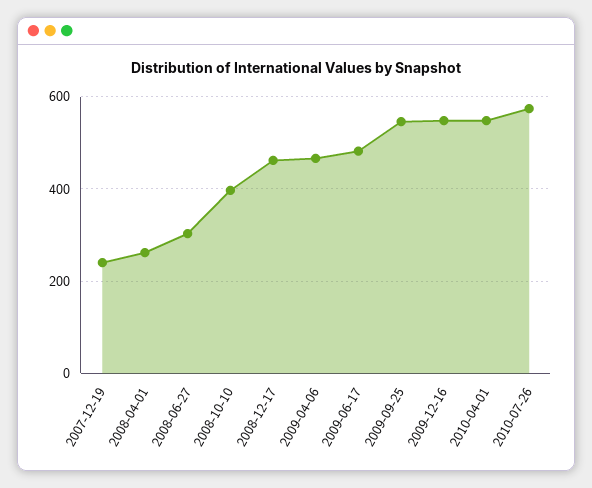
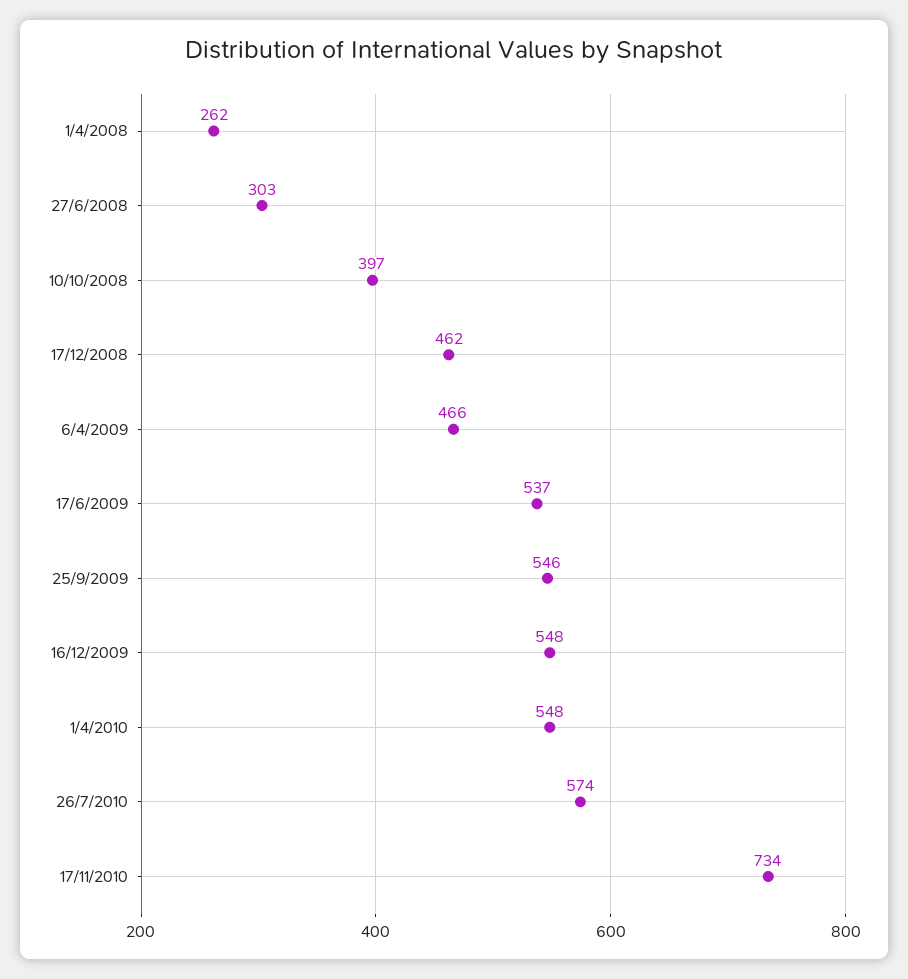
2007-12-19: 240 -> none
2009-06-17: 480 -> 537
17/11/2010: none -> 734

